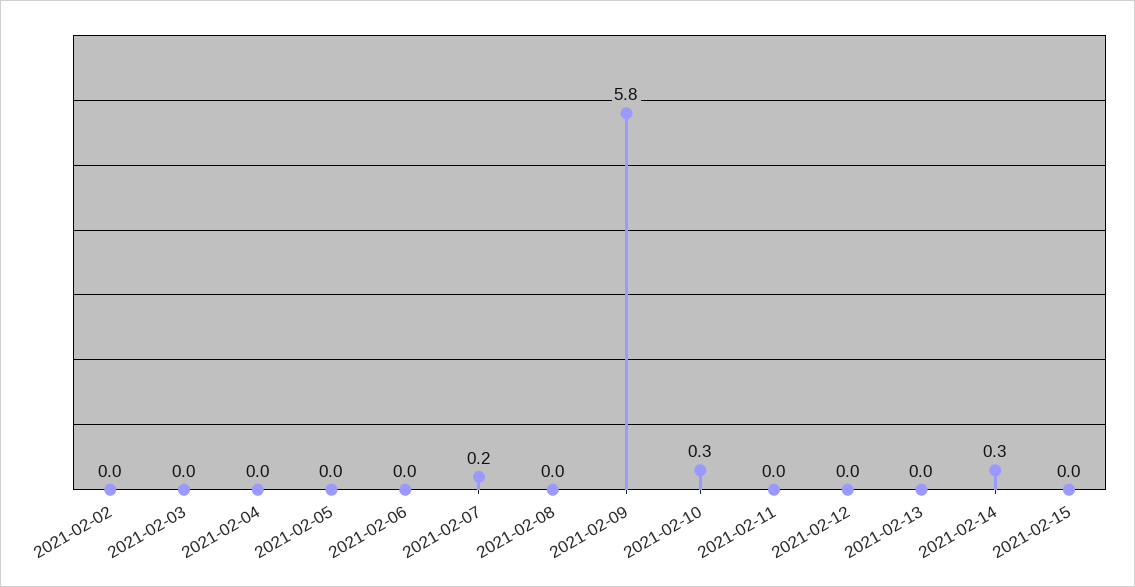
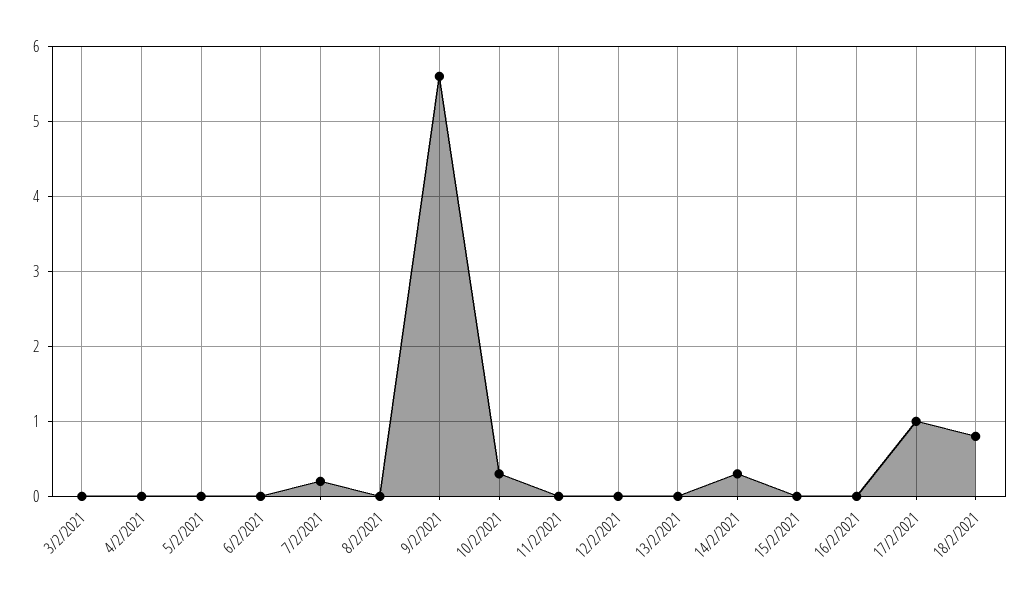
2021-02-02: 0 -> none
2021-02-09: 5.8 -> 5.6
16/2/2021: none -> 0
17/2/2021: none -> 1
18/2/2021: none -> 0.8

